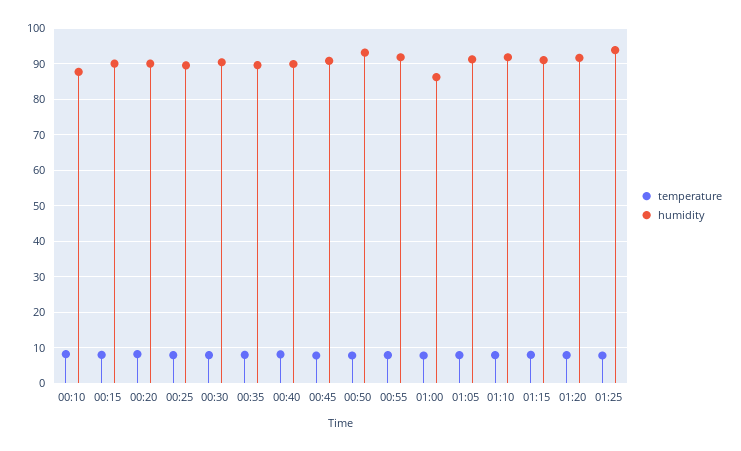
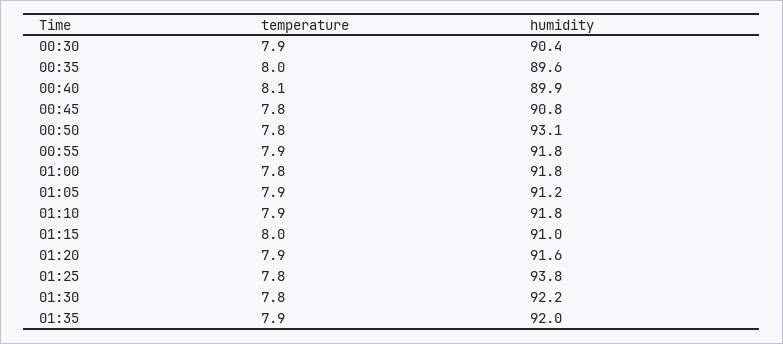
temperature, 00:10: 8 -> none
humidity, 00:10: 88 -> none
temperature, 00:15: 8 -> none
humidity, 00:15: 90 -> none
temperature, 00:20: 8 -> none
humidity, 00:20: 90 -> none
temperature, 00:25: 8 -> none
humidity, 00:25: 90 -> none
humidity, 01:00: 86 -> 91.8
temperature, 01:30: none -> 7.8
humidity, 01:30: none -> 92.2
temperature, 01:35: none -> 7.9
humidity, 01:35: none -> 92

